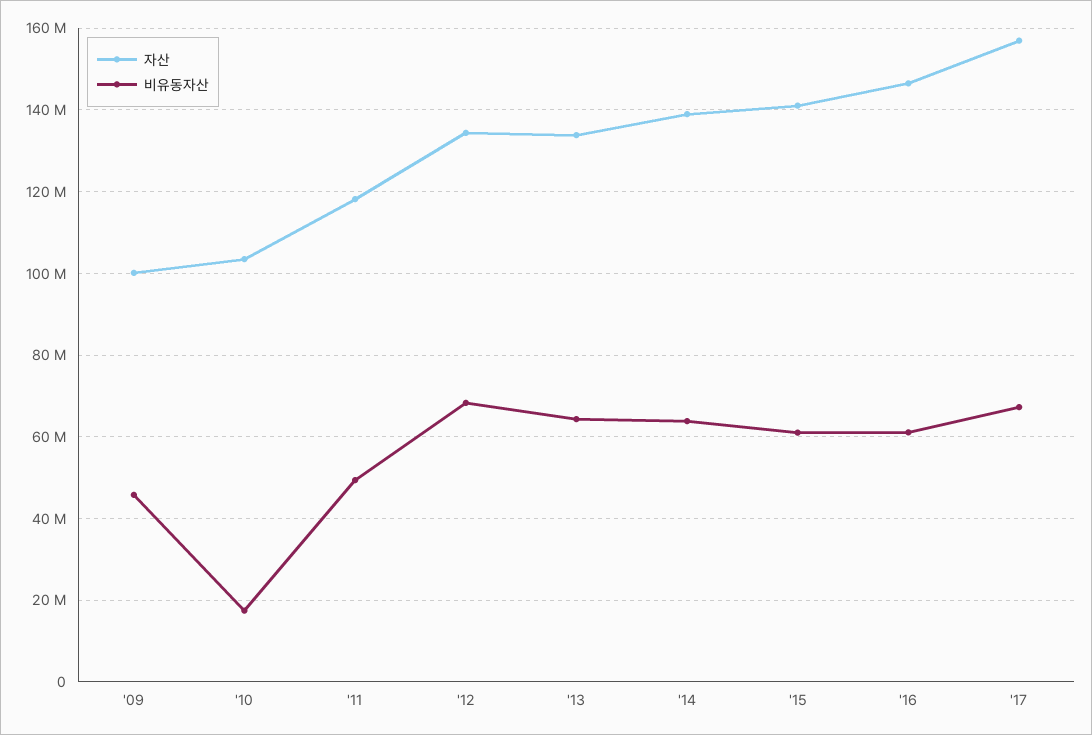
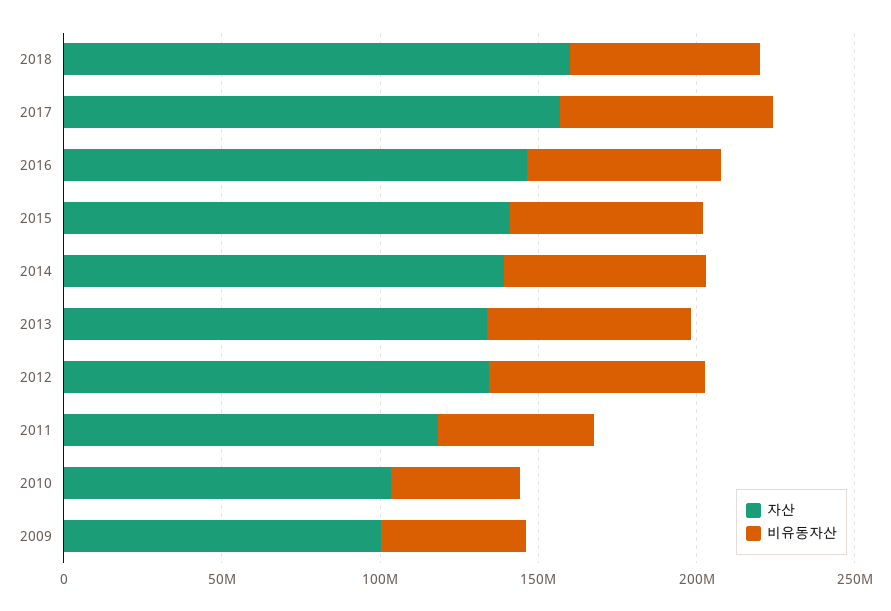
비유동자산, '10: 18000000 -> 40000000
자산, 2018: none -> 160000000
비유동자산, 2018: none -> 60000000

